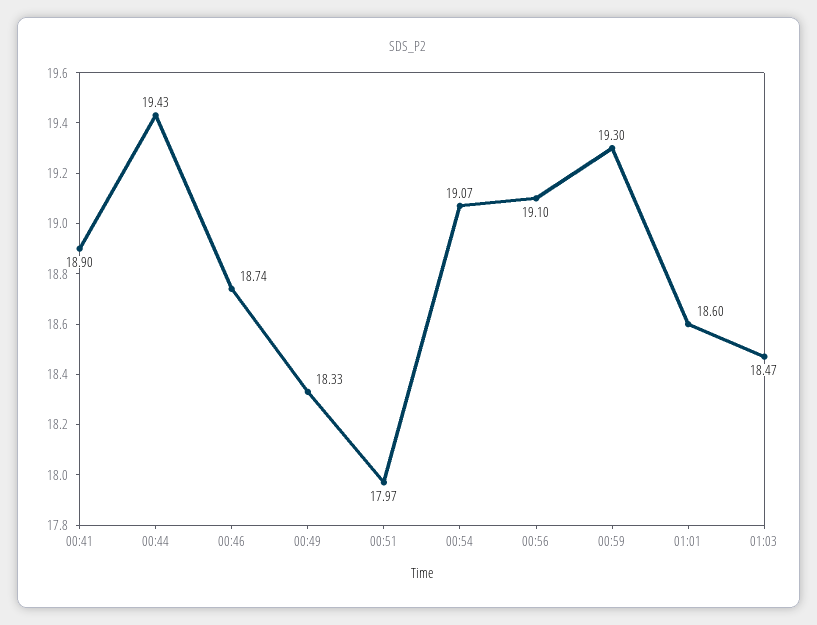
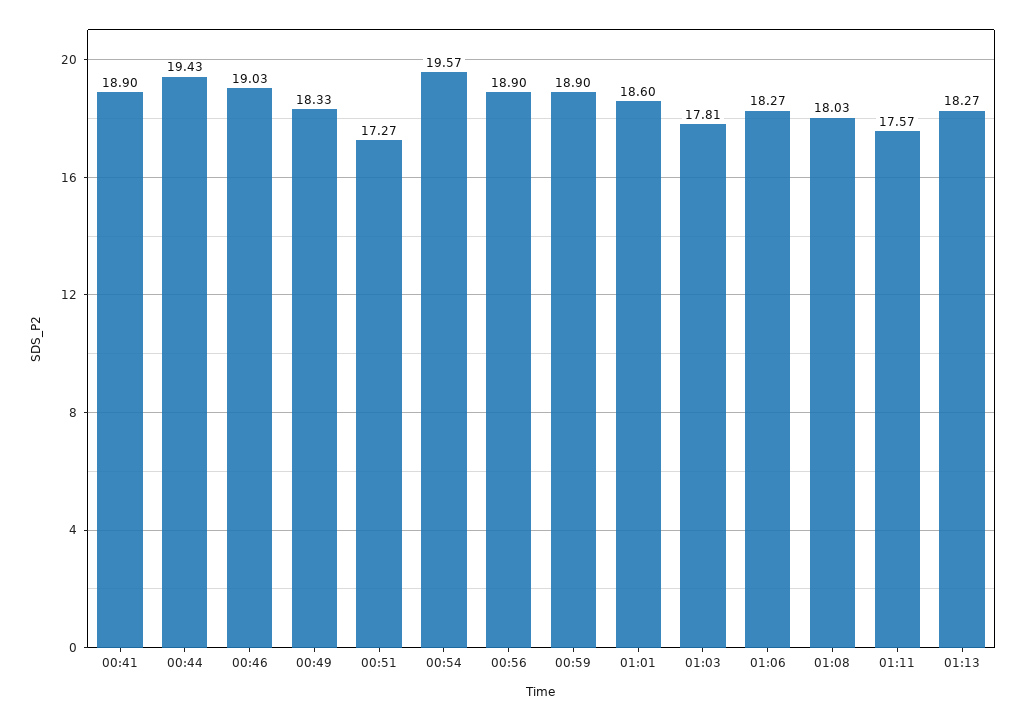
00:46: 18.74 -> 19.03
00:51: 17.97 -> 17.27
00:54: 19.07 -> 19.57
00:56: 19.1 -> 18.9
00:59: 19.3 -> 18.9
01:03: 18.47 -> 17.81
01:06: none -> 18.27
01:08: none -> 18.03
01:11: none -> 17.57
01:13: none -> 18.27

